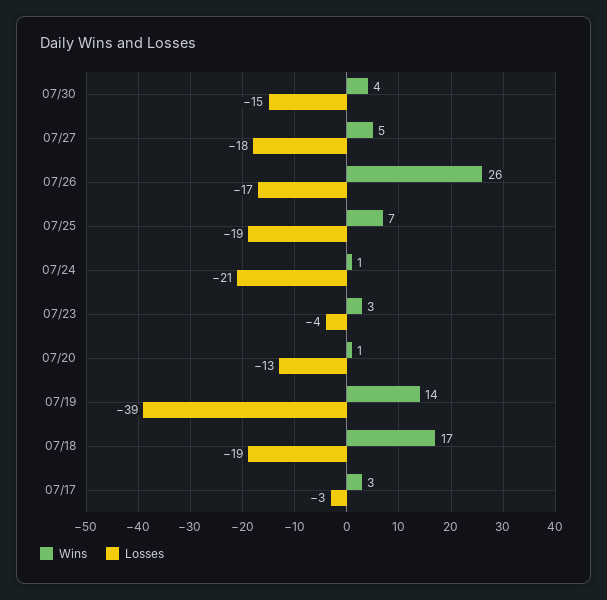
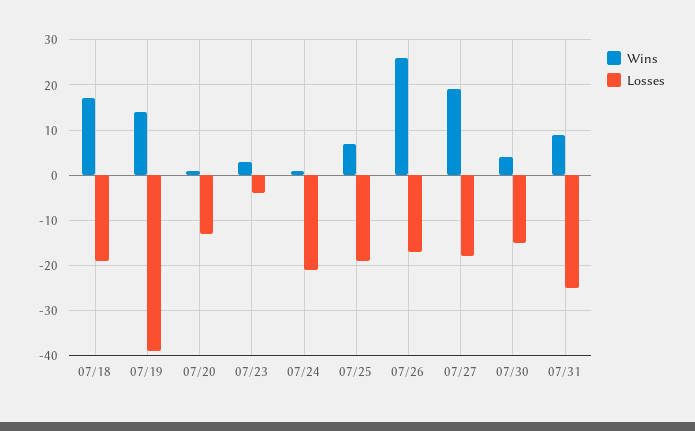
Wins, 07/27: 5 -> 20
Wins, 07/17: 3 -> none
Losses, 07/17: -3 -> none
Wins, 07/31: none -> 10
Losses, 07/31: none -> -25

